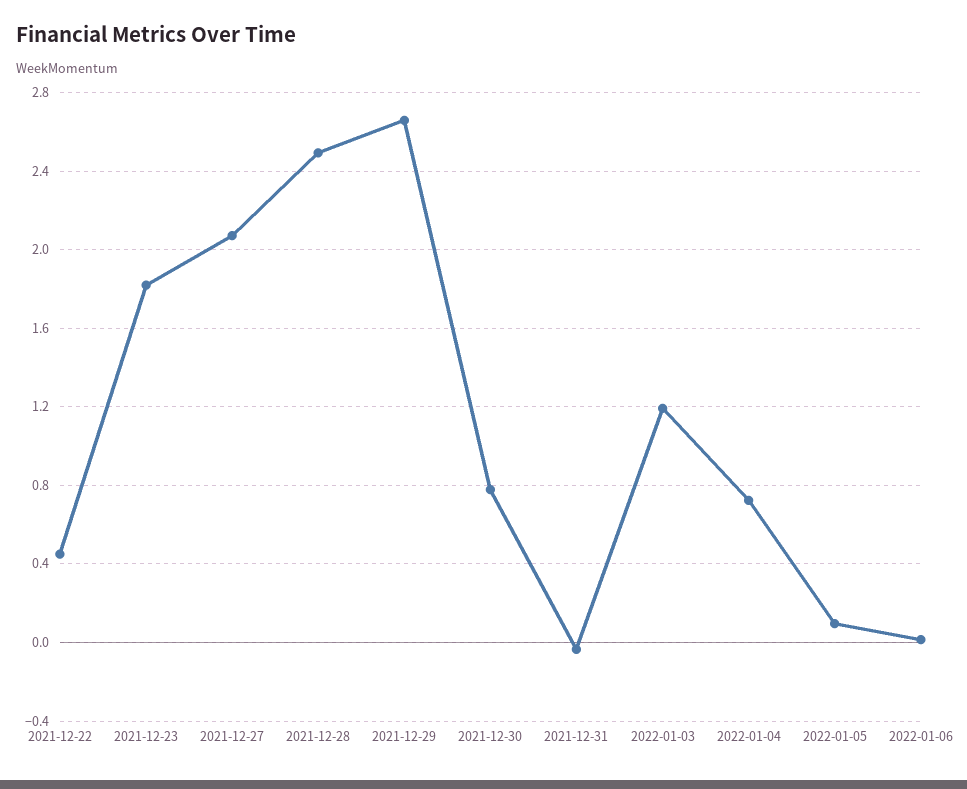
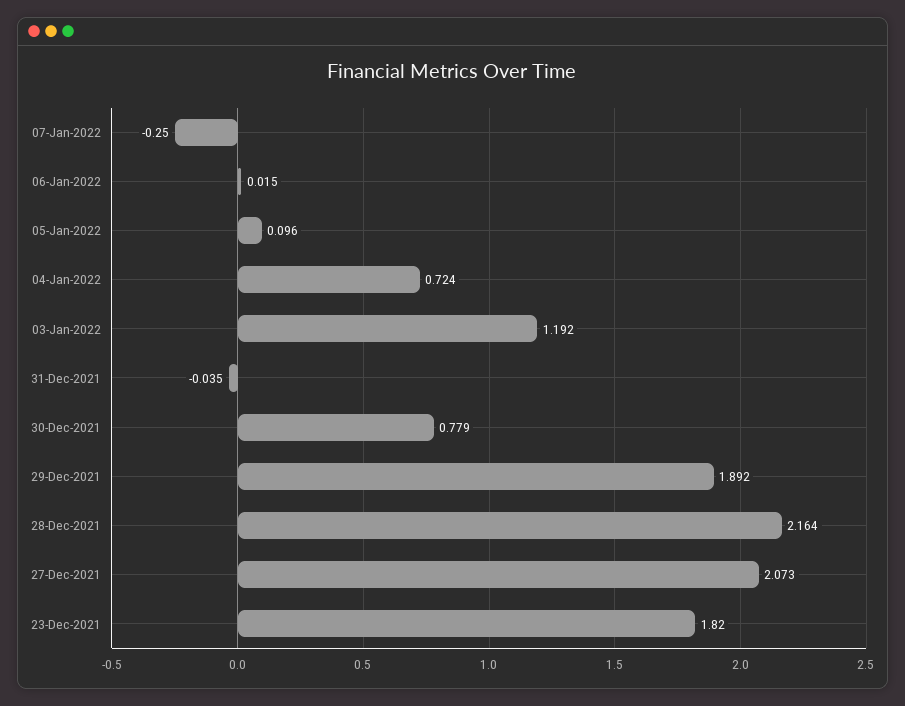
2021-12-22: 0.45 -> none
2021-12-28: 2.5 -> 2.164
2021-12-29: 2.65 -> 1.892
07-Jan-2022: none -> -0.25

